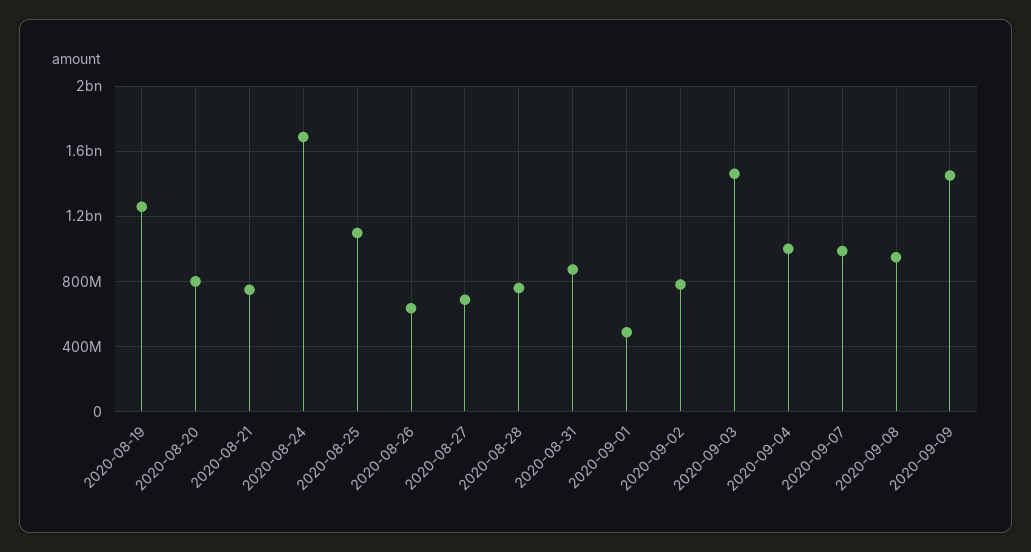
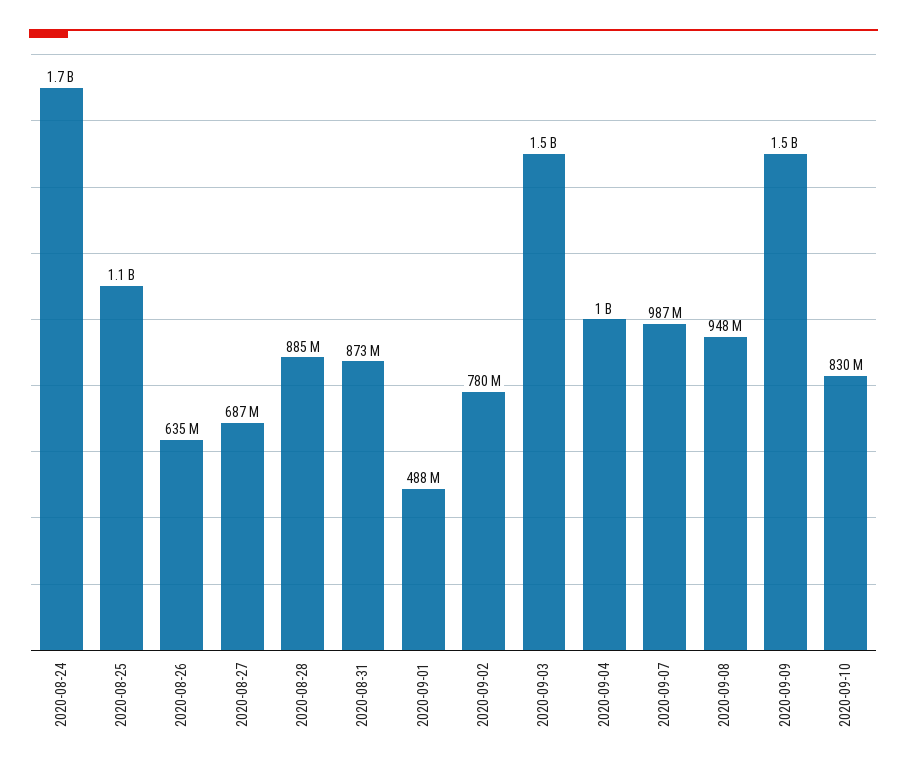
2020-08-19: 1250000000 -> none
2020-08-20: 800000000 -> none
2020-08-21: 750000000 -> none
2020-08-28: 750000000 -> 885000000
2020-09-10: none -> 830000000

